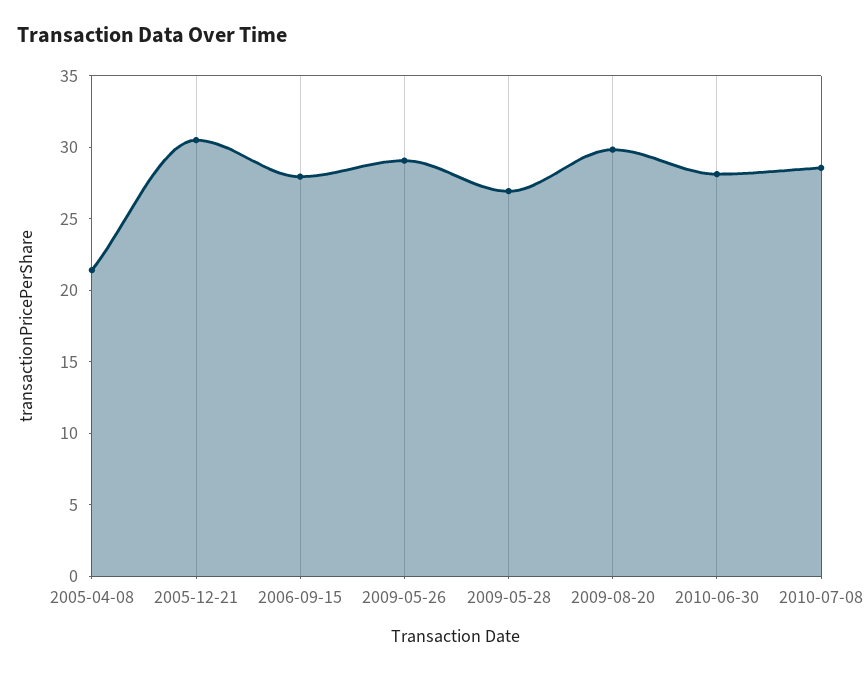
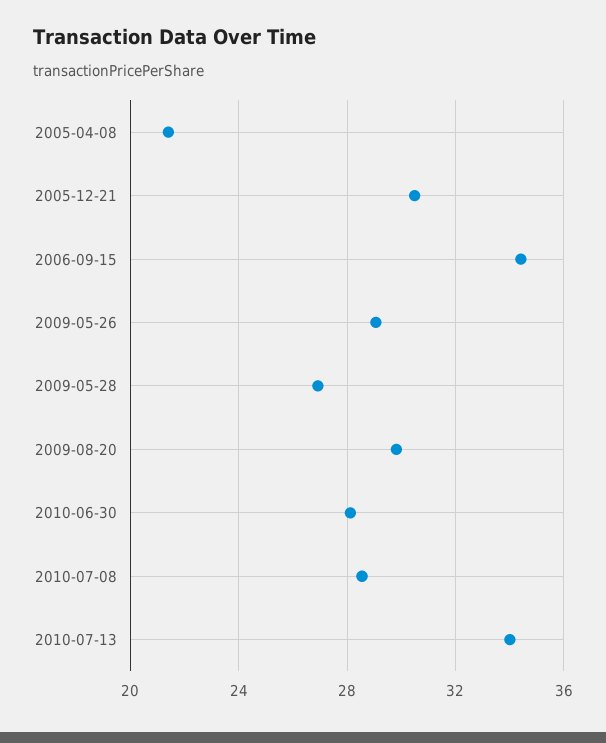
2006-09-15: 28 -> 34.5
2010-07-13: none -> 34

